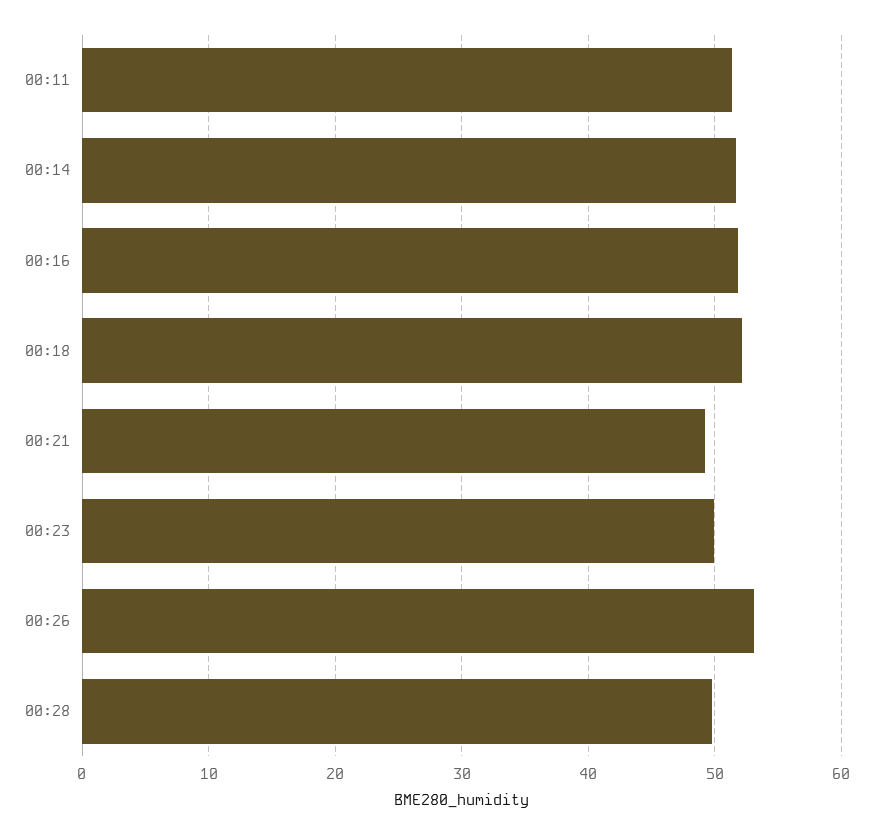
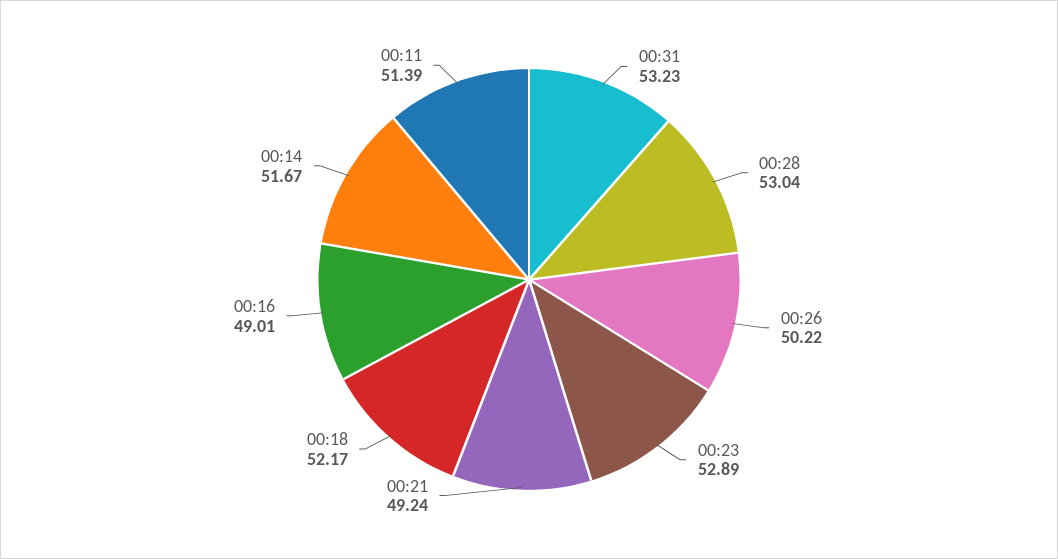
00:16: 52 -> 49.01
00:23: 50 -> 52.89
00:26: 53 -> 50.22
00:28: 50 -> 53.04
00:31: none -> 53.23

